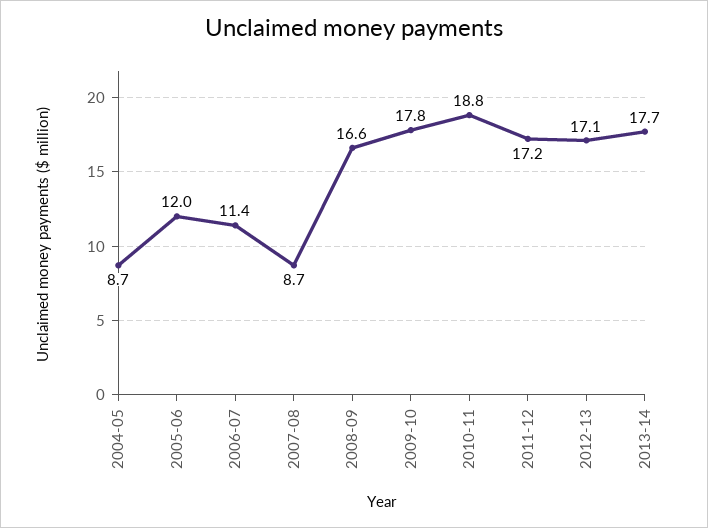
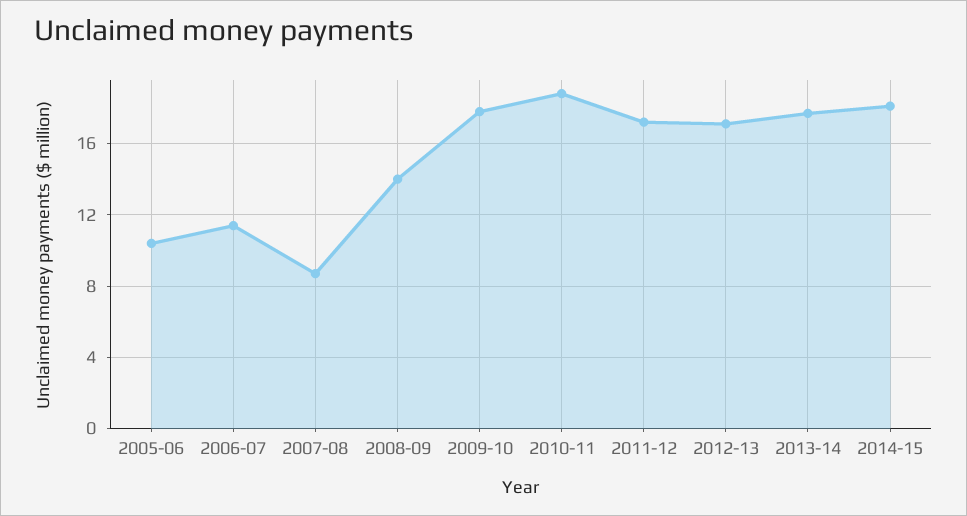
2004-05: 8.7 -> none
2005-06: 12 -> 10.5
2008-09: 16.6 -> 14
2014-15: none -> 18

